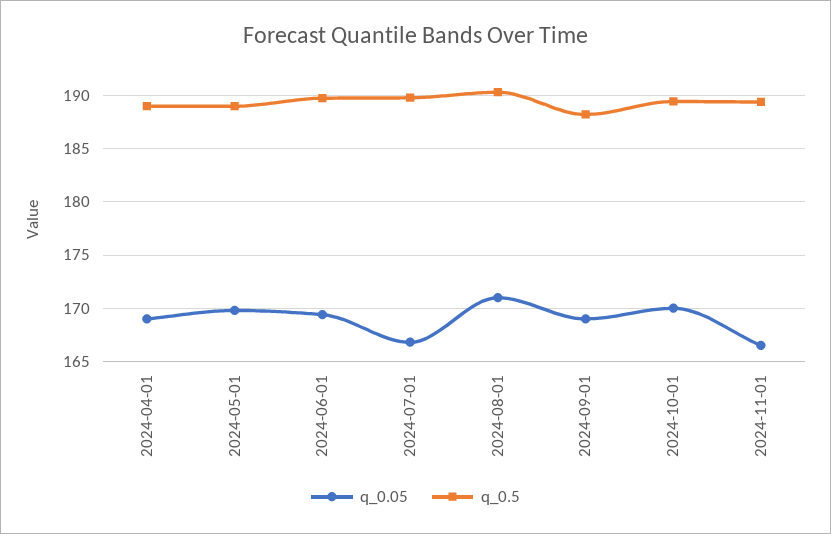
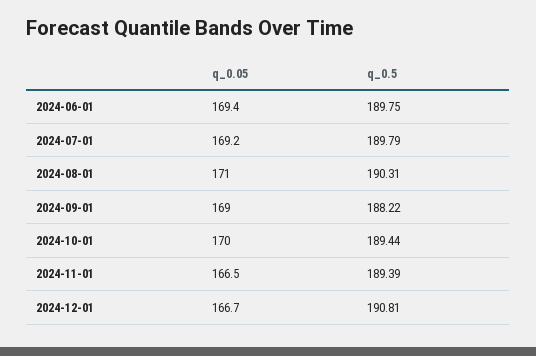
q_0.05, 2024-04-01: 169 -> none
q_0.5, 2024-04-01: 189 -> none
q_0.05, 2024-05-01: 170 -> none
q_0.5, 2024-05-01: 189 -> none
q_0.05, 2024-07-01: 167 -> 169.2
q_0.05, 2024-12-01: none -> 166.7
q_0.5, 2024-12-01: none -> 190.81

